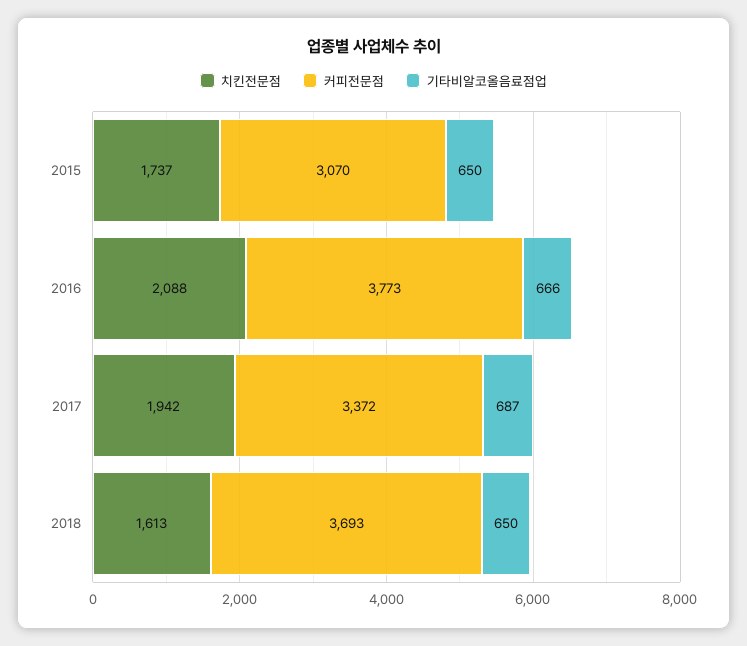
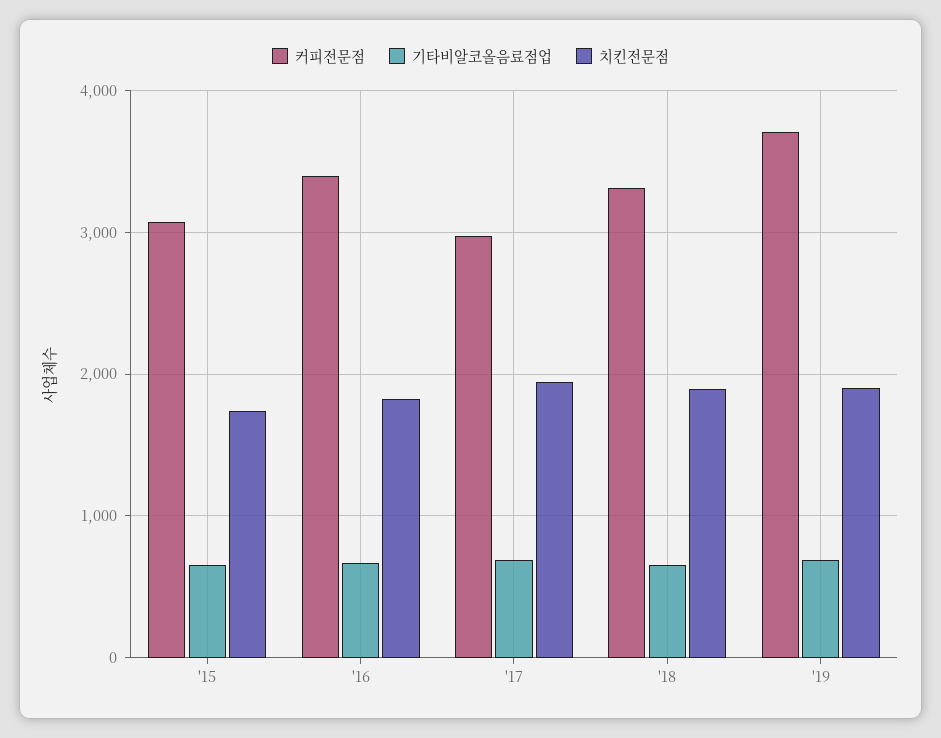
치킨전문점, 2016: 2088 -> 1800
커피전문점, 2016: 3773 -> 3400
커피전문점, 2017: 3372 -> 3000
치킨전문점, 2018: 1613 -> 1900
커피전문점, 2018: 3693 -> 3300
커피전문점, '19: none -> 3700
기타비알코올음료점업, '19: none -> 700
치킨전문점, '19: none -> 1900

